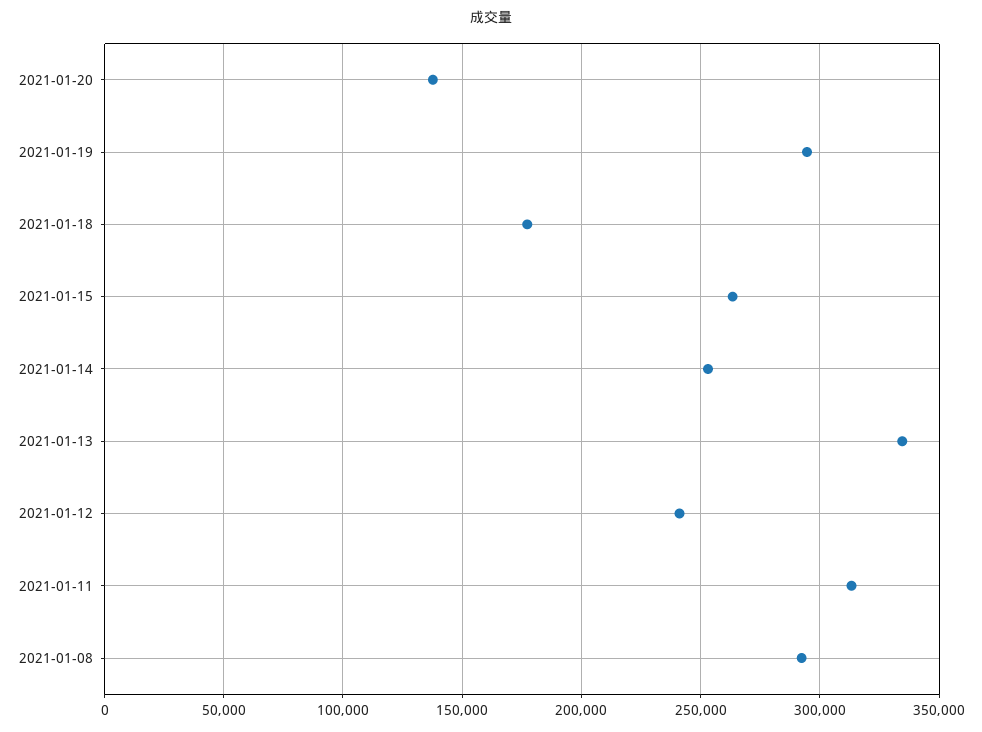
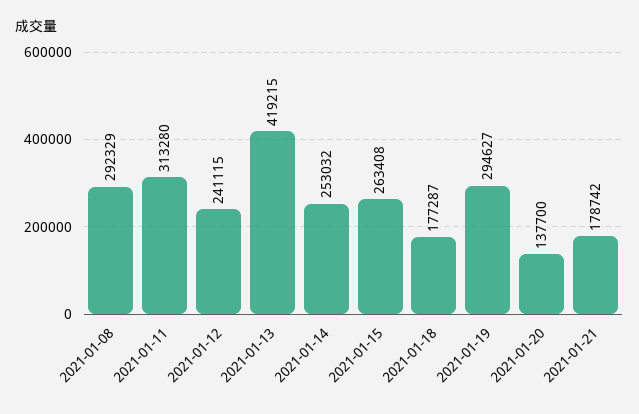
2021-01-13: 335000 -> 419215
2021-01-21: none -> 178742

